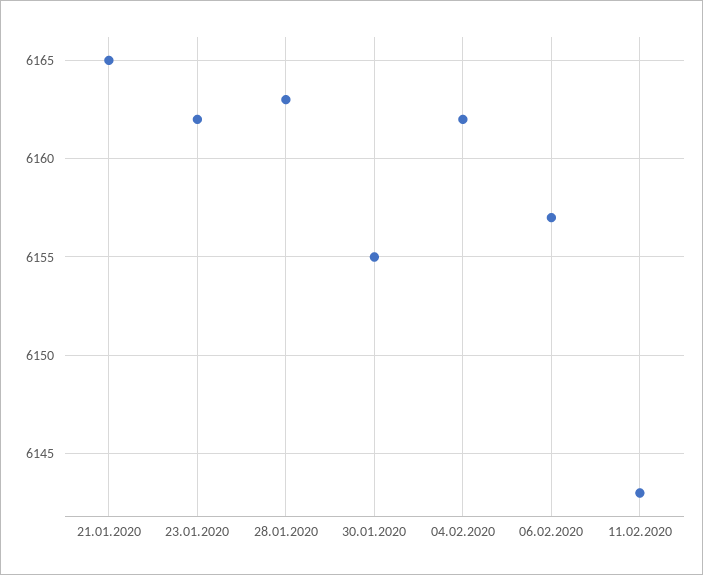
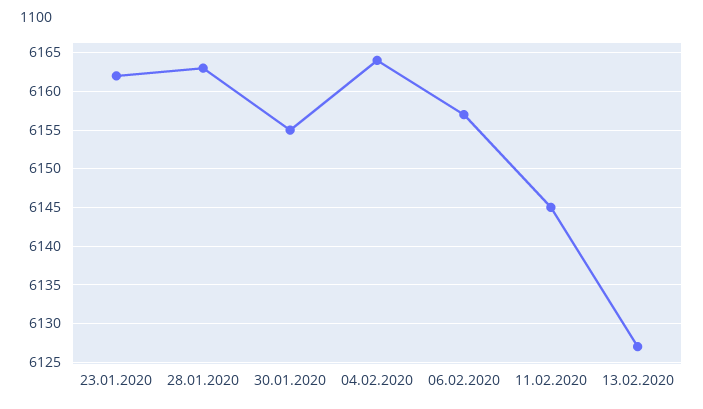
21.01.2020: 6165 -> none
04.02.2020: 6162 -> 6164
11.02.2020: 6143 -> 6145
13.02.2020: none -> 6127

